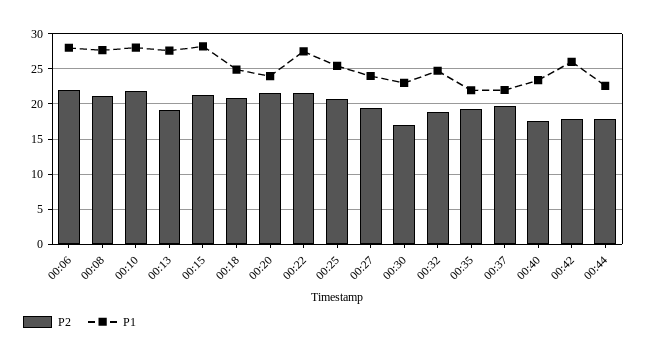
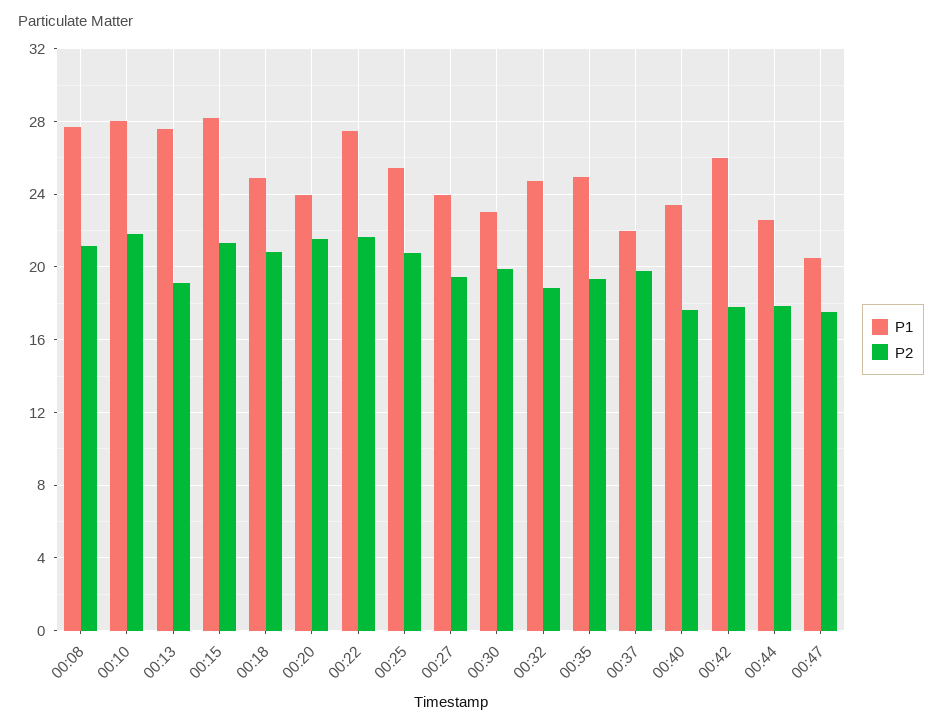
P2, 00:06: 22 -> none
P1, 00:06: 28 -> none
P2, 00:30: 17 -> 20
P1, 00:35: 22 -> 25
P1, 00:47: none -> 20.5
P2, 00:47: none -> 17.5

